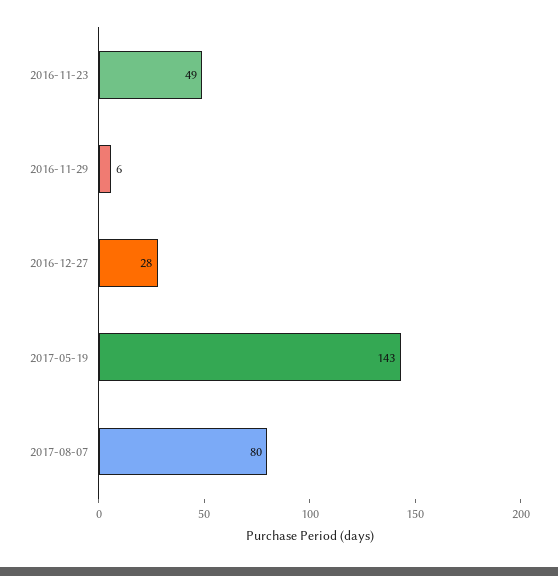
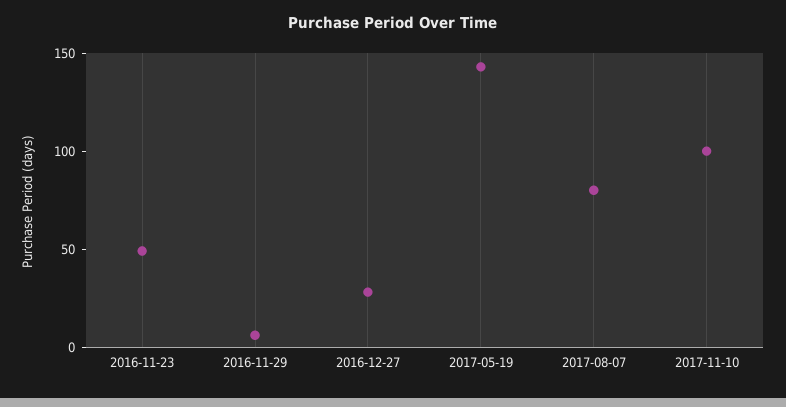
2017-11-10: none -> 100

